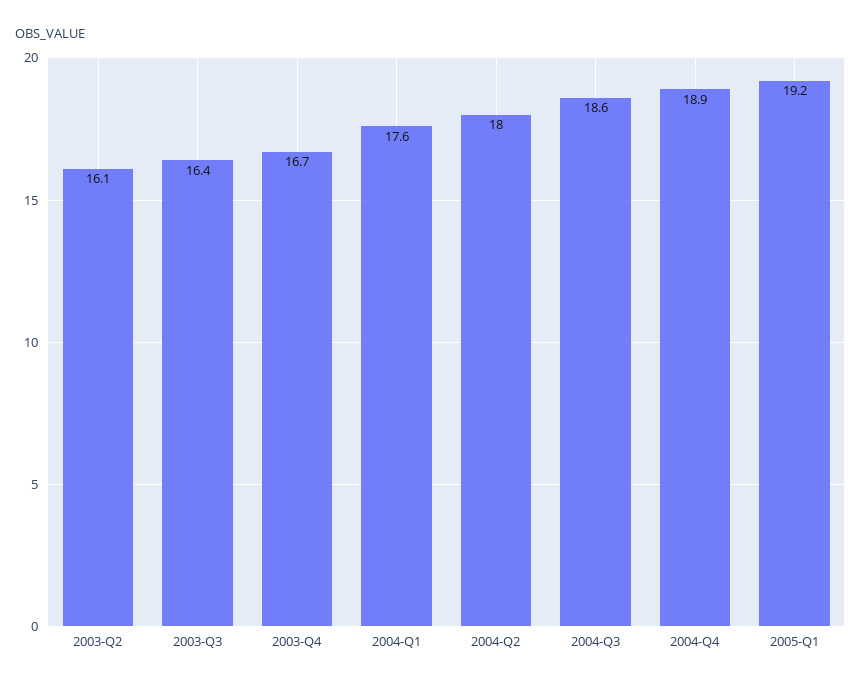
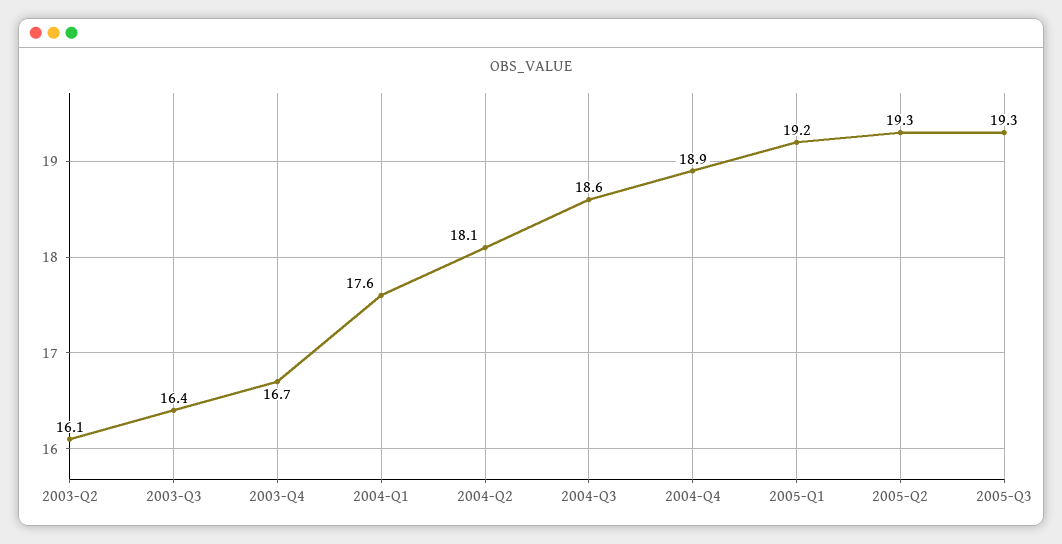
2004-Q2: 18 -> 18.1
2005-Q2: none -> 19.3
2005-Q3: none -> 19.3

